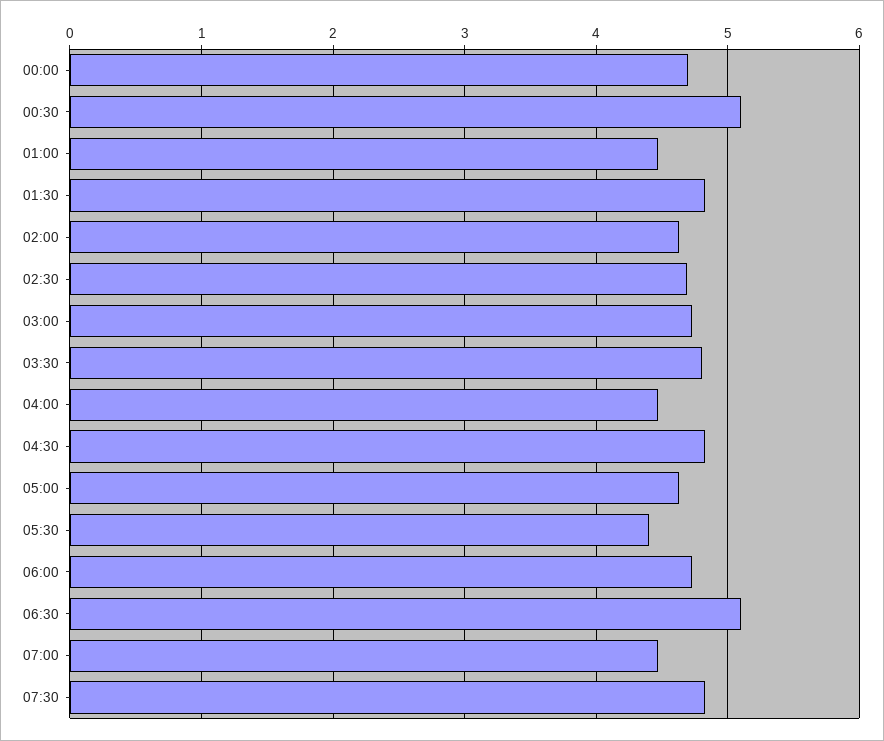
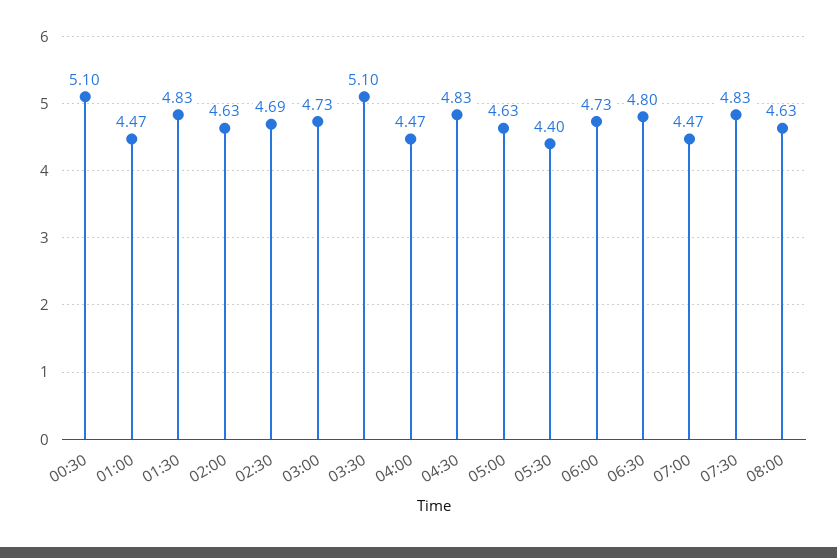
00:00: 4.7 -> none
03:30: 4.8 -> 5.1
06:30: 5.1 -> 4.8
08:00: none -> 4.63

